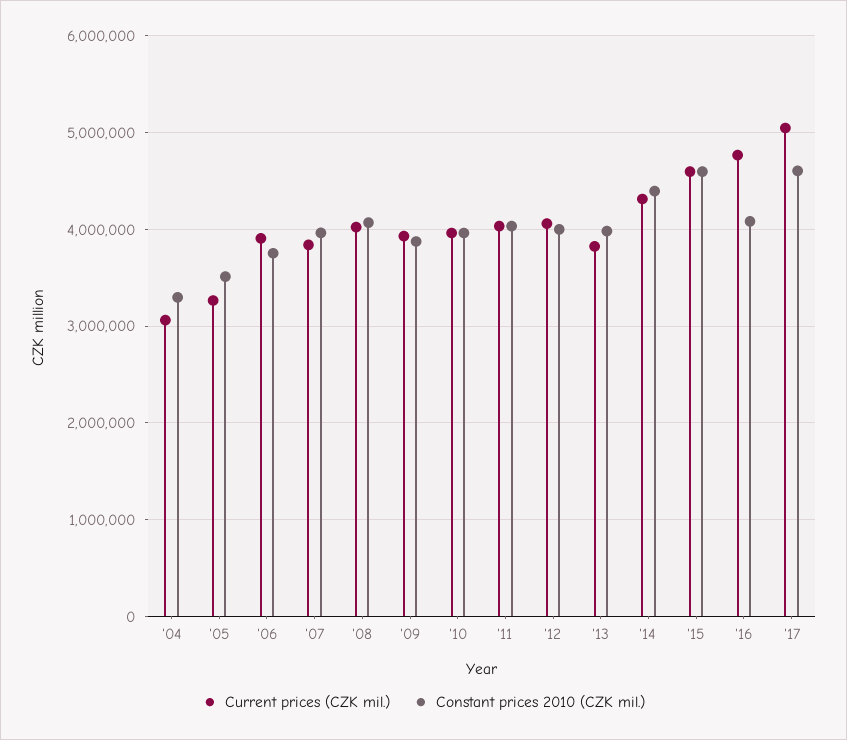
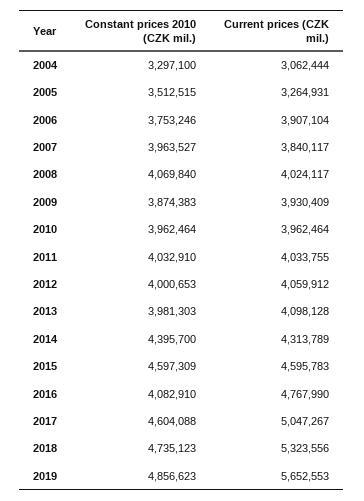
Current prices (CZK mil.), '13: 3800000 -> 4098128
Constant prices 2010 (CZK mil.), 2018: none -> 4735123
Current prices (CZK mil.), 2018: none -> 5323556
Constant prices 2010 (CZK mil.), 2019: none -> 4856623
Current prices (CZK mil.), 2019: none -> 5652553

